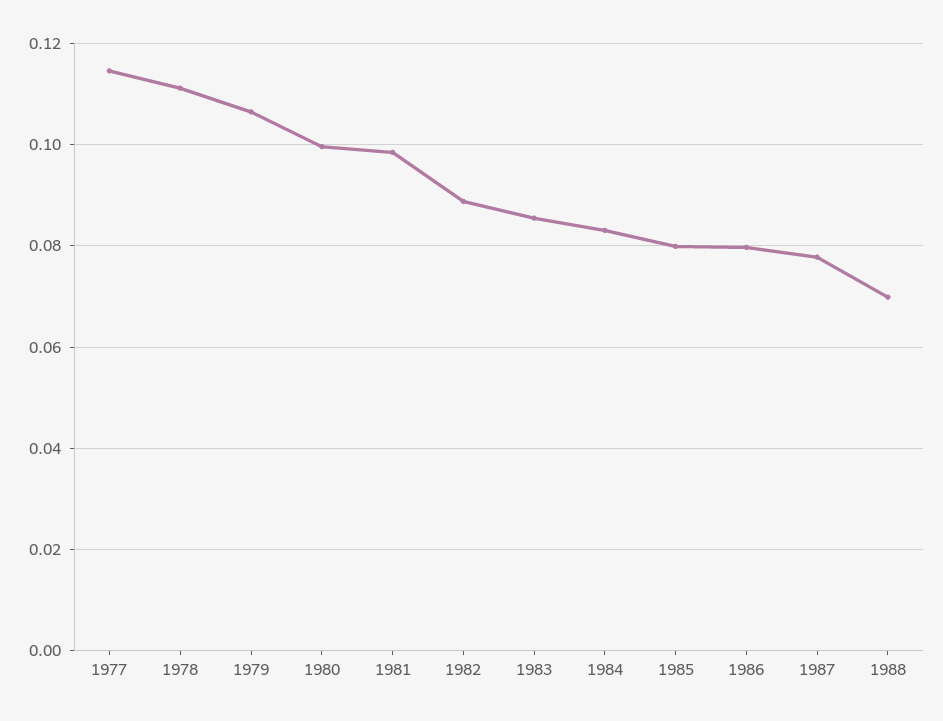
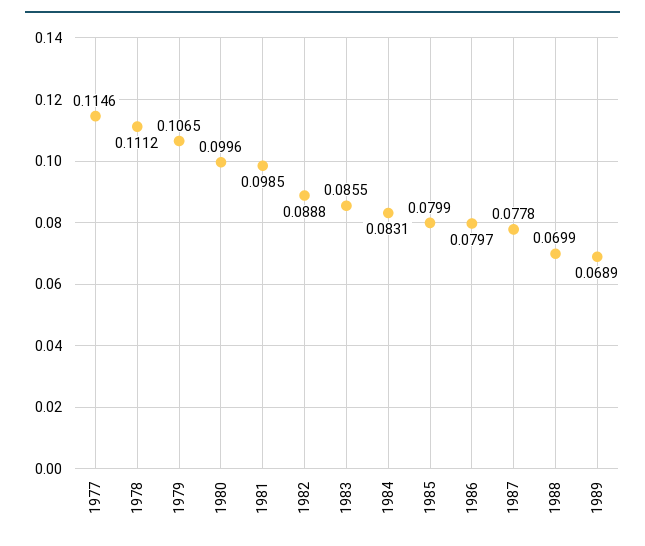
1989: none -> 0.0689

